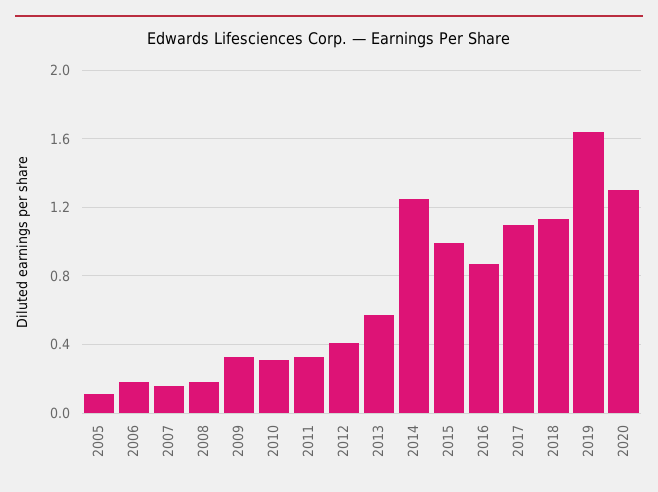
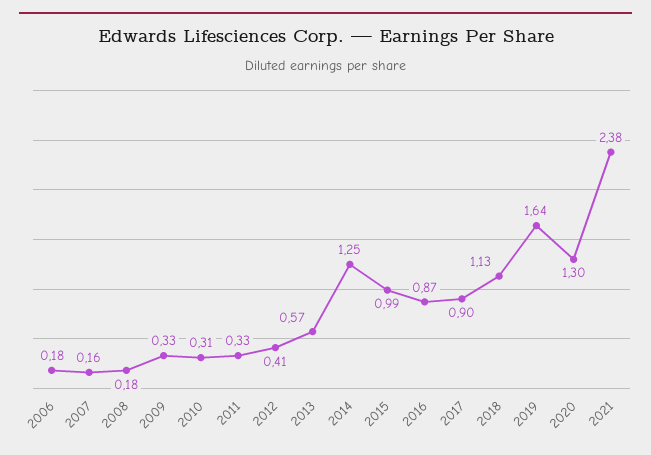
2005: 0.1 -> none
2017: 1.1 -> 0.9
2021: none -> 2.38

